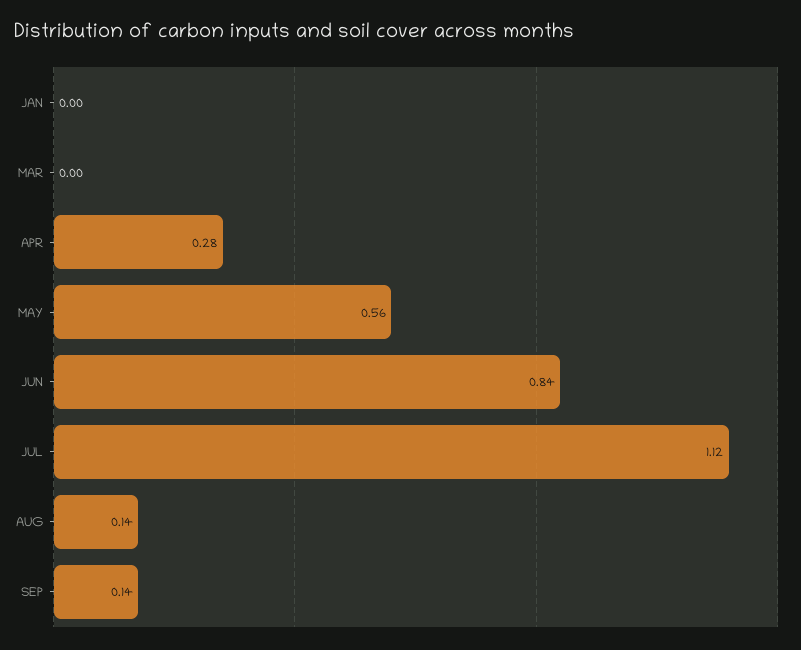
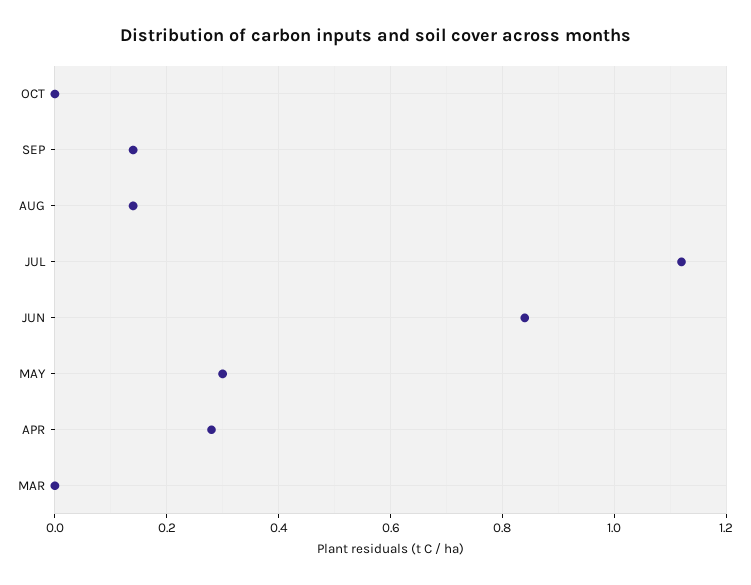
JAN: 0 -> none
MAY: 0.56 -> 0.3
OCT: none -> 0

